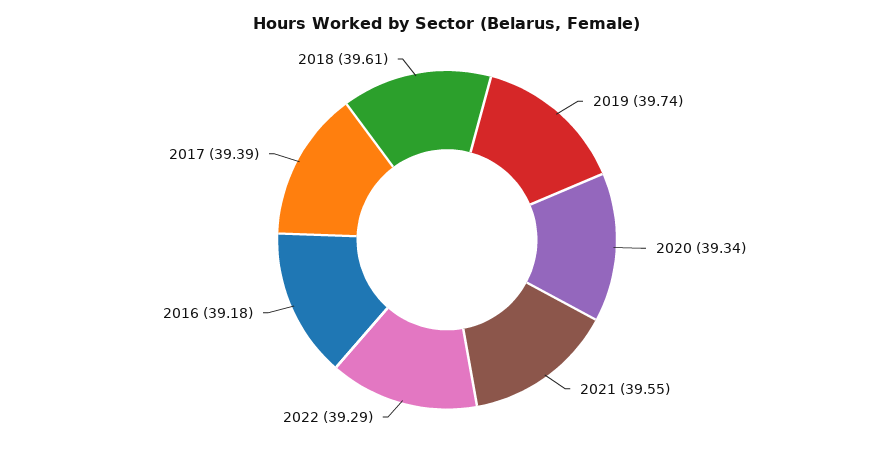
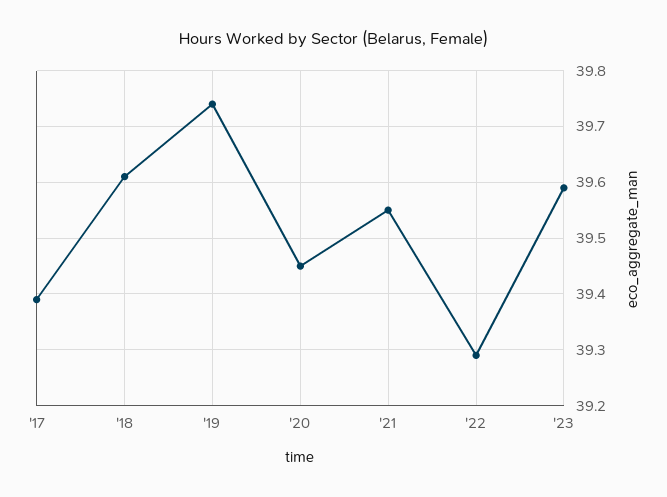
2020: 39.34 -> 39.45
2016: 39.18 -> none
'23: none -> 39.6

